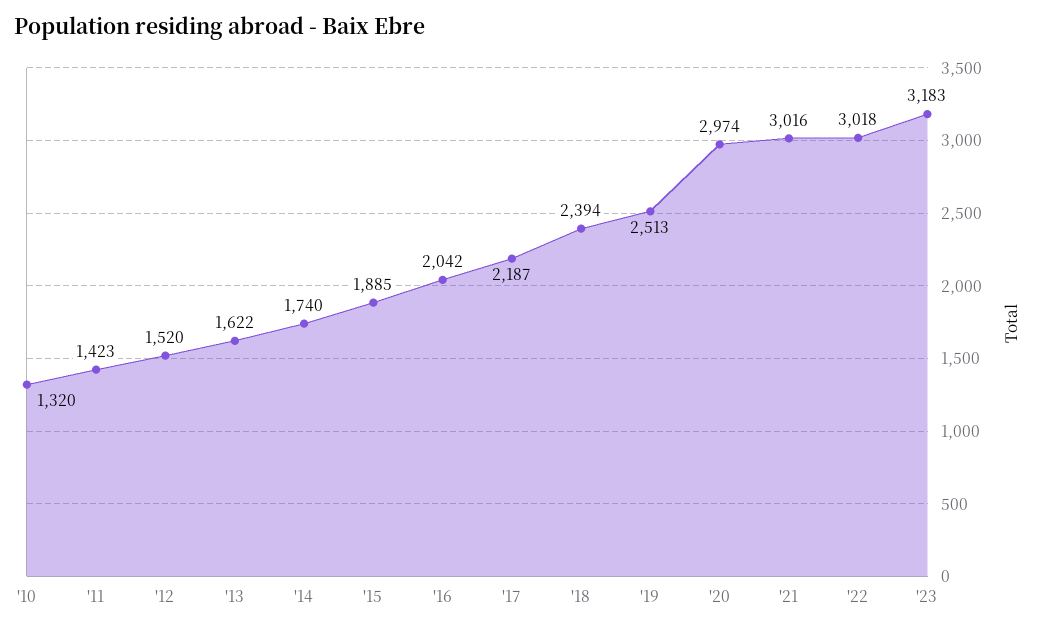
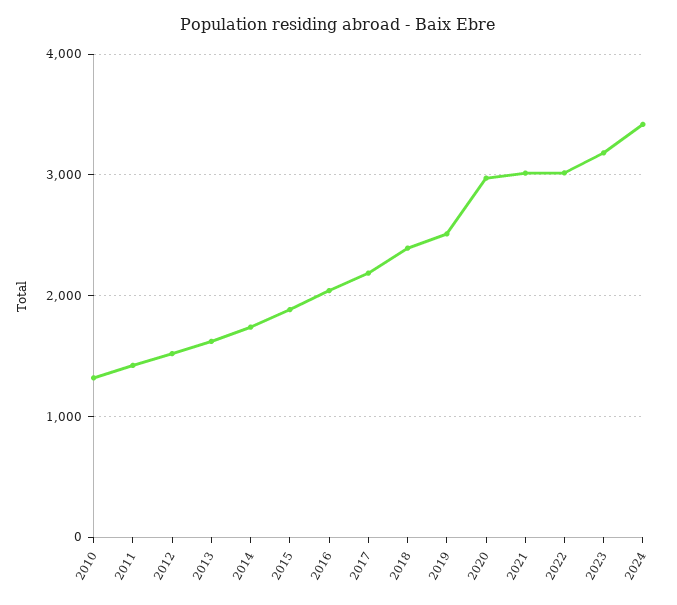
2024: none -> 3400

